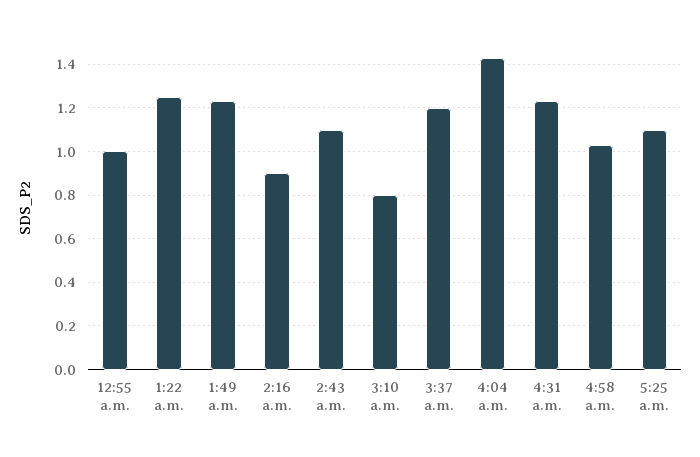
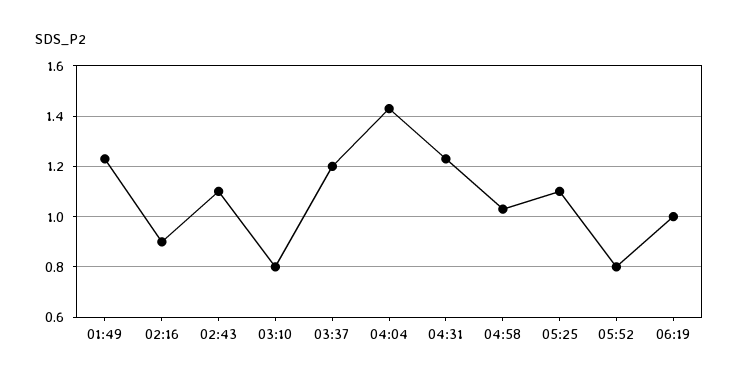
12:55 a.m.: 1 -> none
1:22 a.m.: 1.25 -> none
05:52: none -> 0.8
06:19: none -> 1

